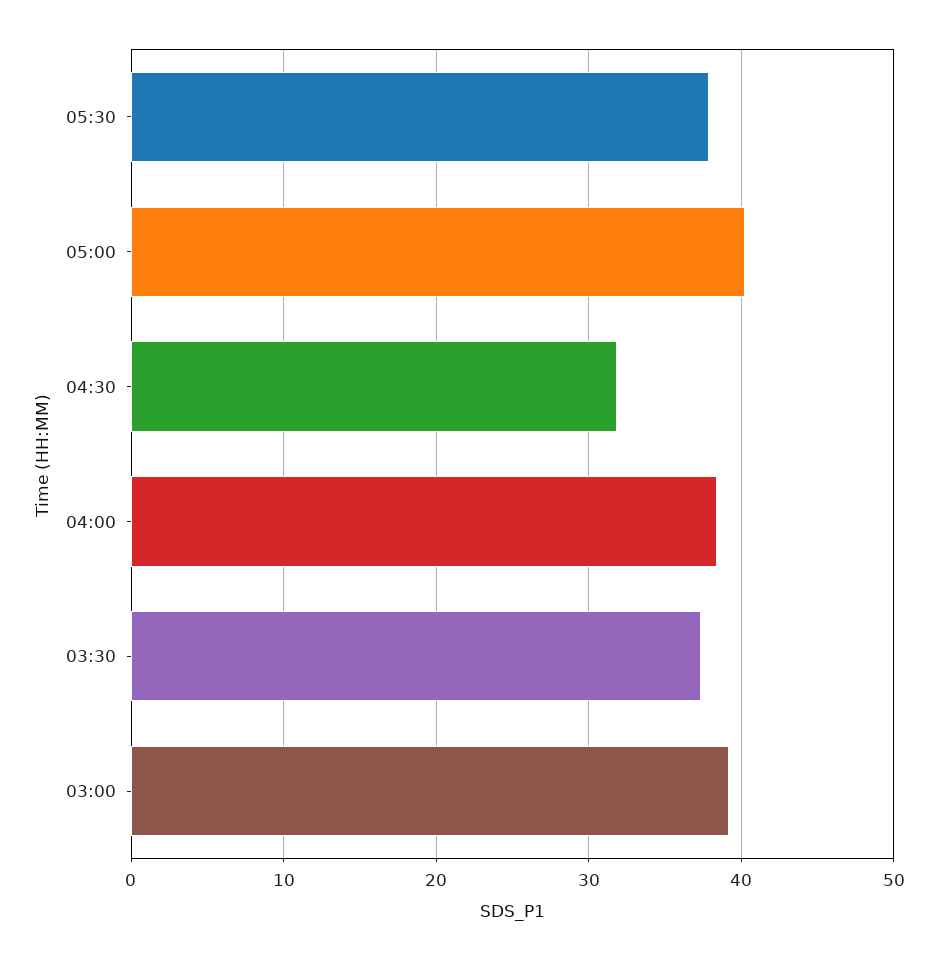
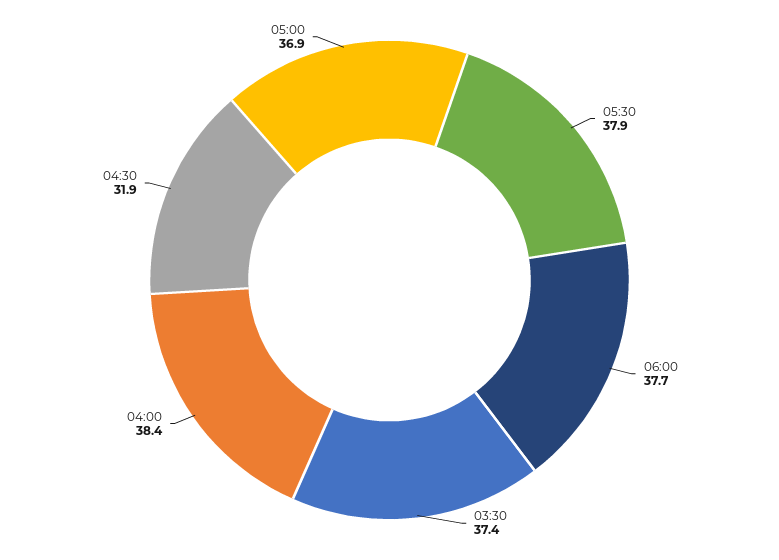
05:00: 40 -> 36.9
03:00: 39 -> none
06:00: none -> 37.7

